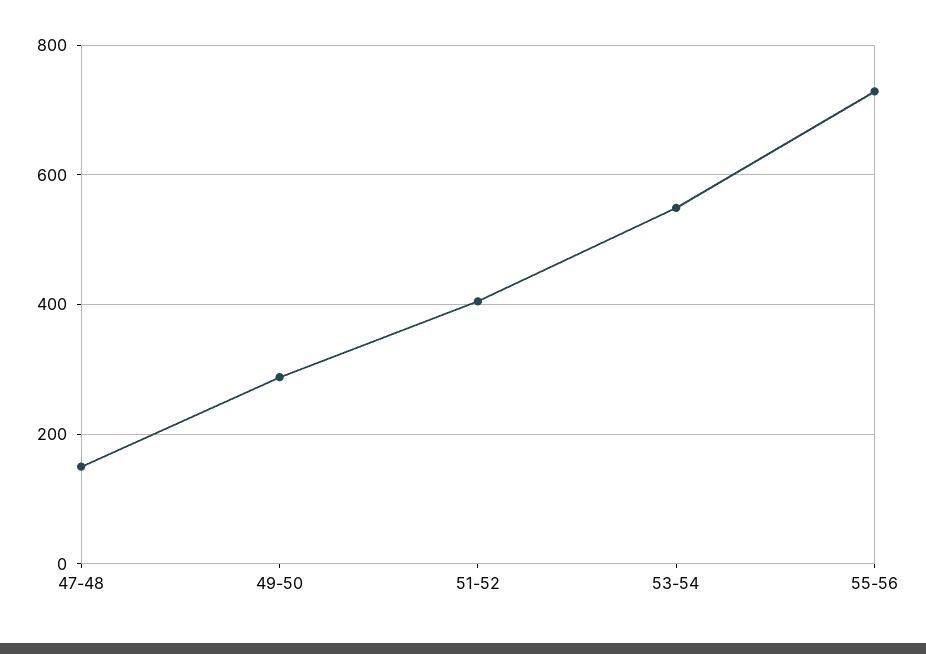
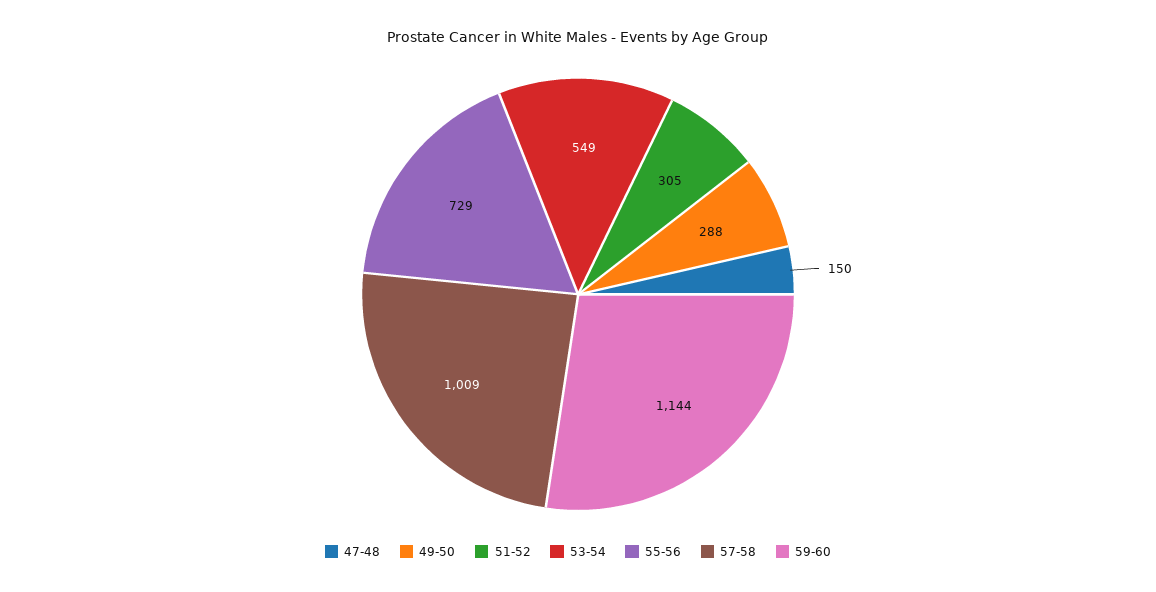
51-52: 400 -> 305
57-58: none -> 1009
59-60: none -> 1144

